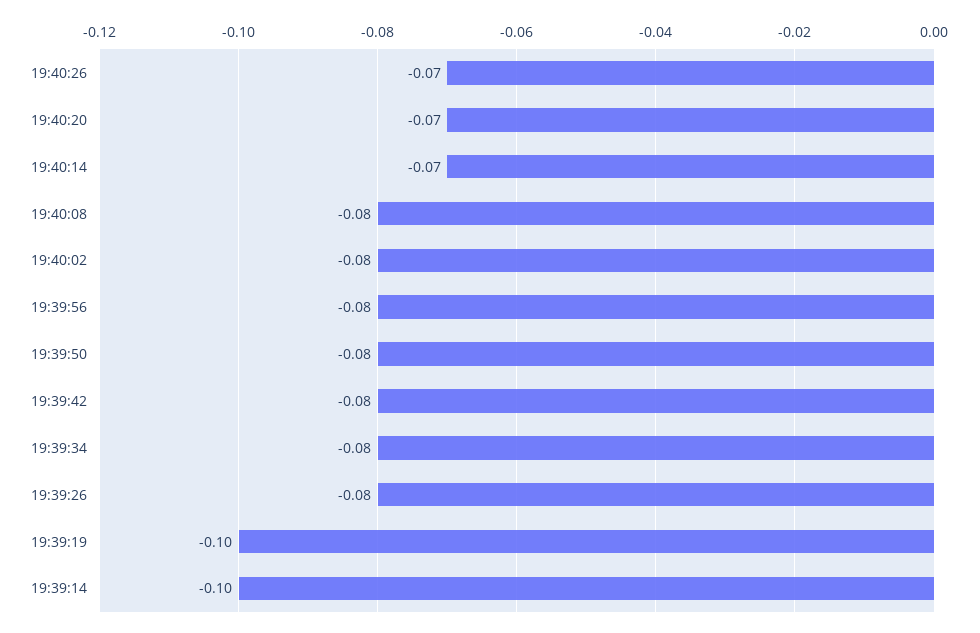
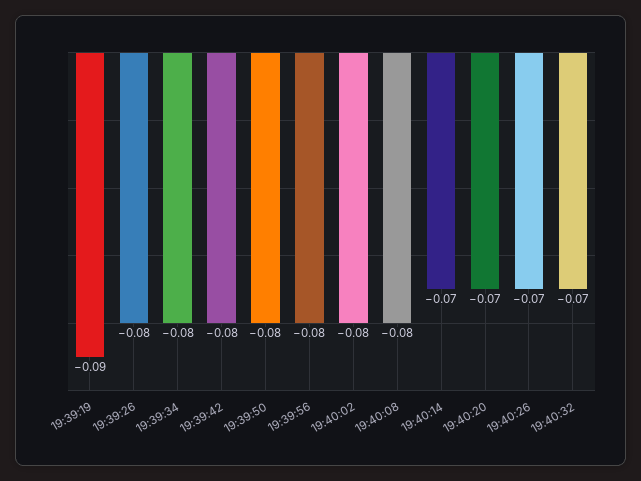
19:39:19: -0.1 -> -0.09
19:39:14: -0.1 -> none
19:40:32: none -> -0.07

